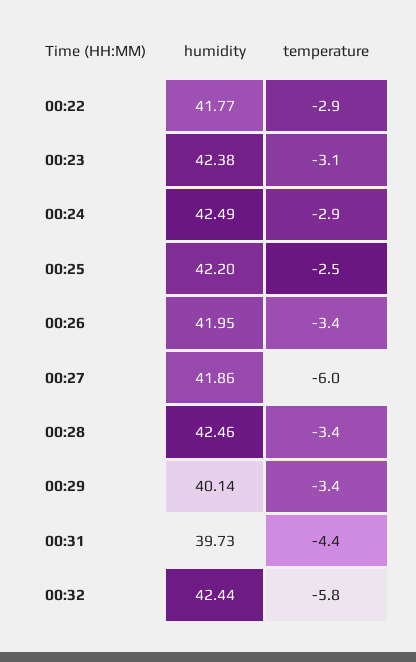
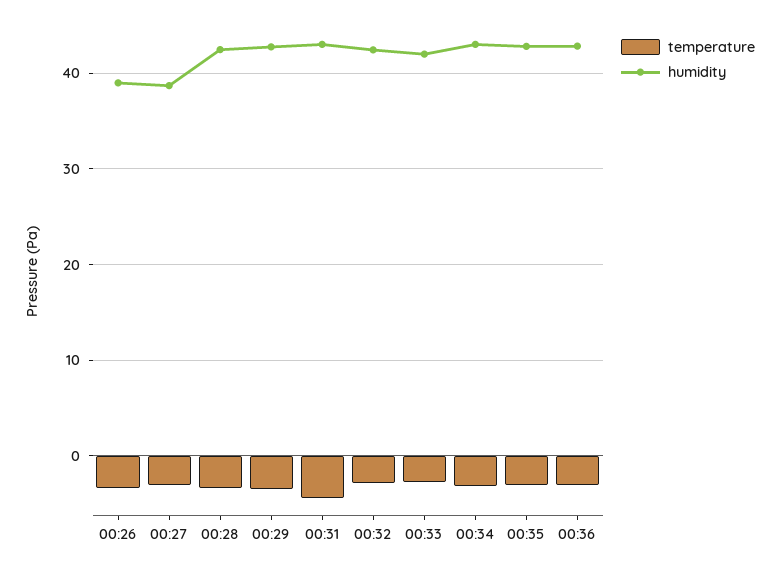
humidity, 00:22: 41.77 -> none
temperature, 00:22: -2.9 -> none
humidity, 00:23: 42.38 -> none
temperature, 00:23: -3.1 -> none
humidity, 00:24: 42.49 -> none
temperature, 00:24: -2.9 -> none
humidity, 00:25: 42.2 -> none
temperature, 00:25: -2.5 -> none
humidity, 00:26: 41.95 -> 39
humidity, 00:27: 41.86 -> 39
temperature, 00:27: -6 -> -3
humidity, 00:29: 40.14 -> 43
humidity, 00:31: 39.73 -> 43
temperature, 00:32: -5.8 -> -3
temperature, 00:33: none -> -3
humidity, 00:33: none -> 42
temperature, 00:34: none -> -3
humidity, 00:34: none -> 43
temperature, 00:35: none -> -3
humidity, 00:35: none -> 43
temperature, 00:36: none -> -3
humidity, 00:36: none -> 43

